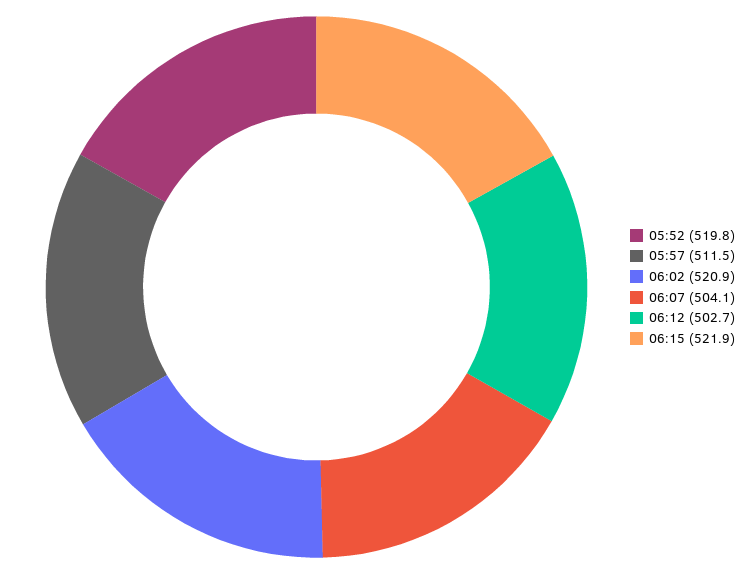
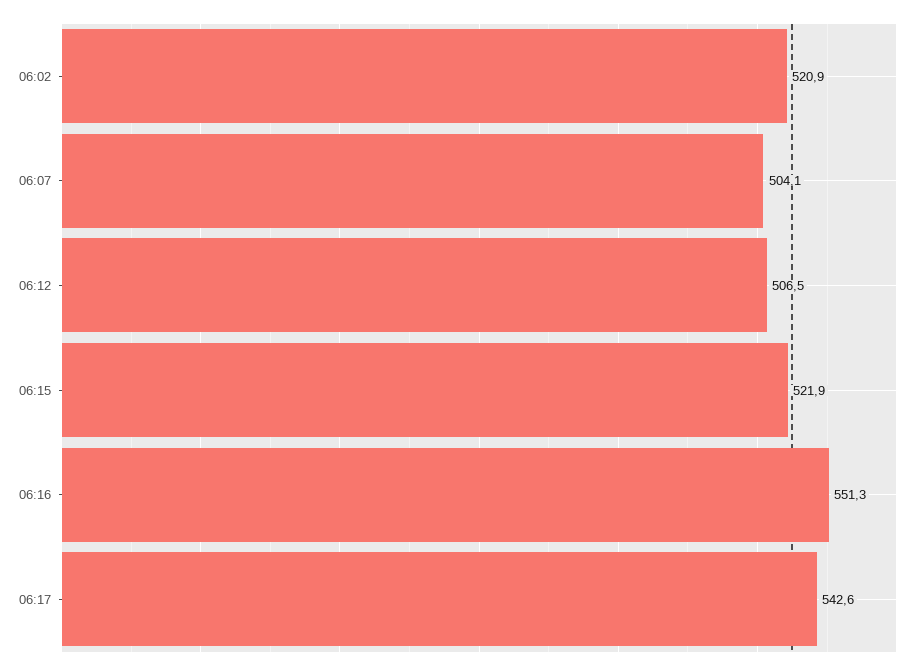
05:52: 519.8 -> none
05:57: 511.5 -> none
06:12: 502.7 -> 506.5
06:16: none -> 551.3
06:17: none -> 542.6

